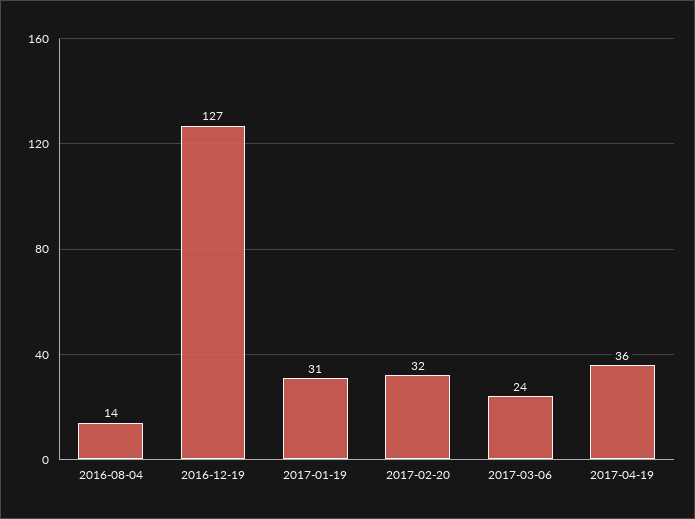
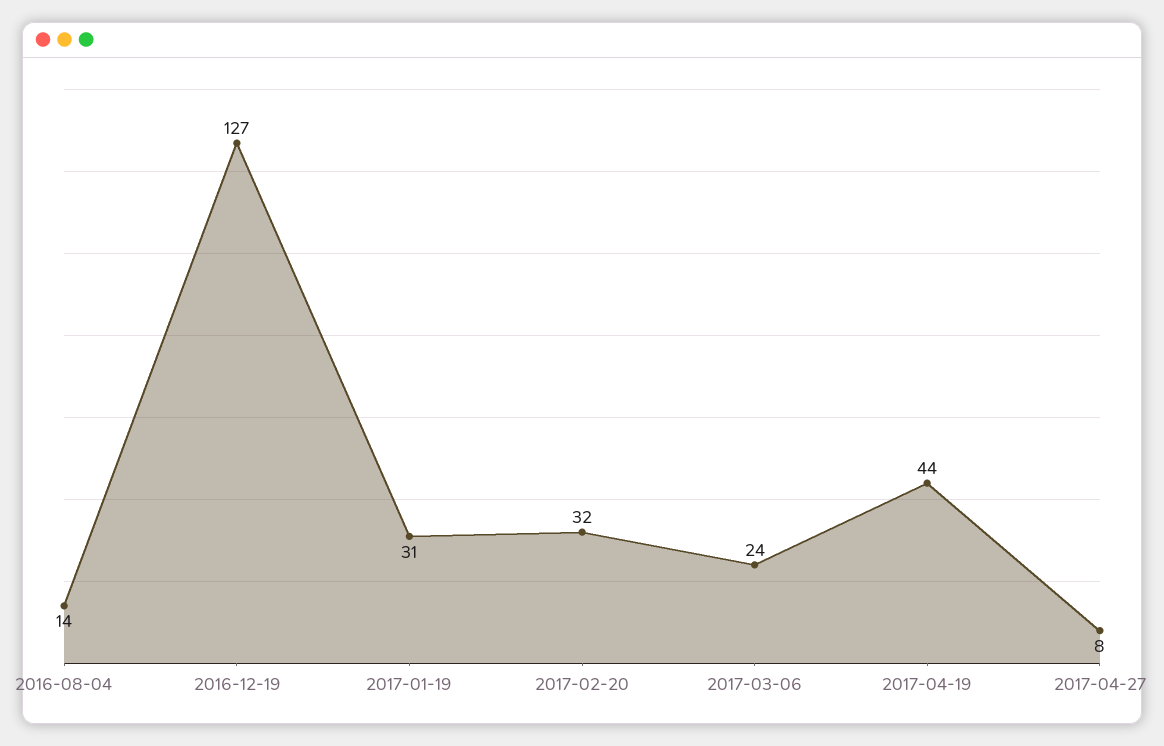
2017-04-19: 36 -> 44
2017-04-27: none -> 8

